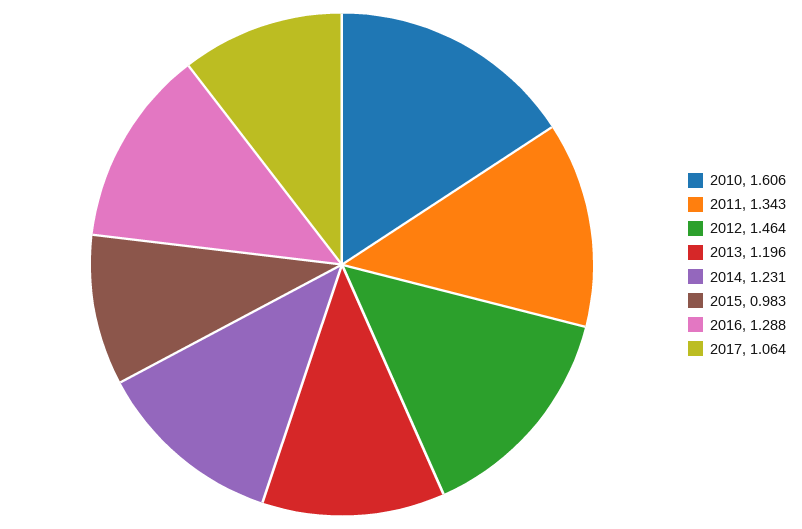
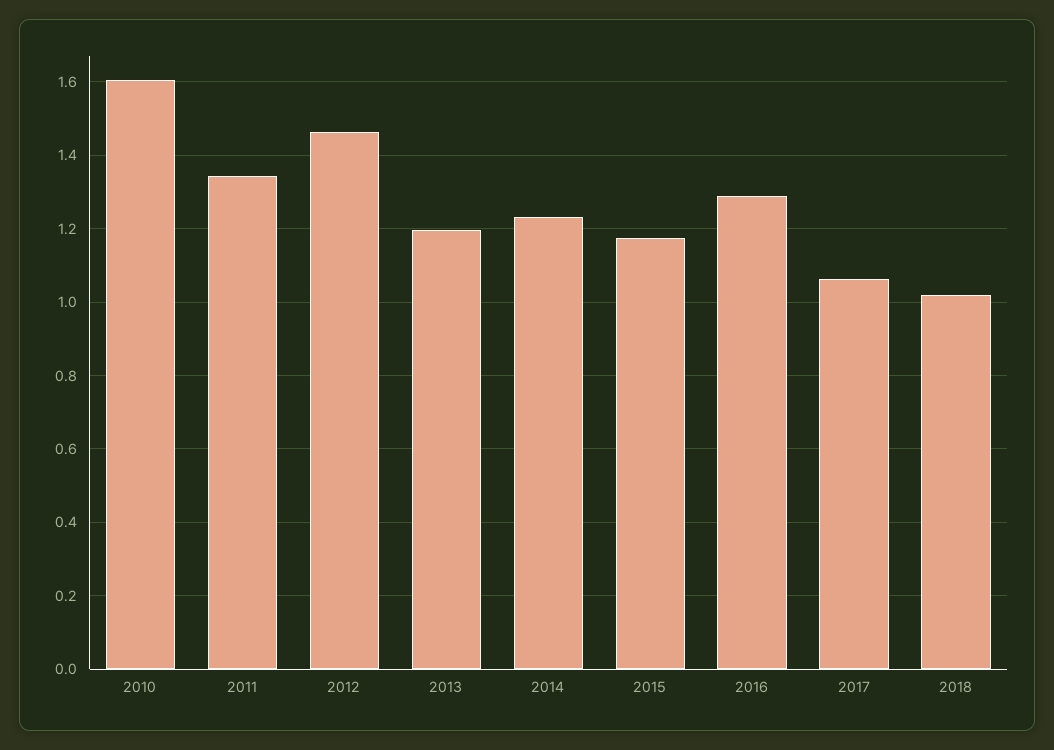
2015: 0.983 -> 1.18
2018: none -> 1.02

